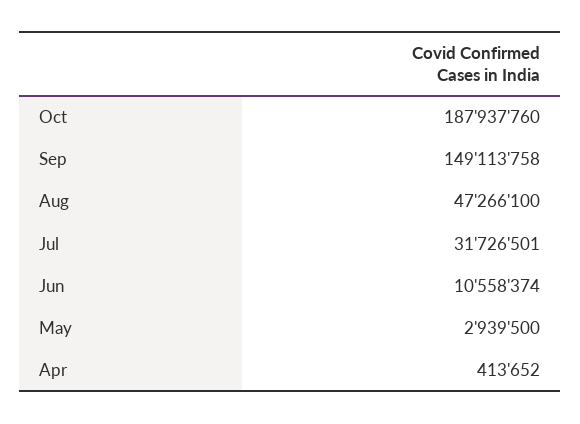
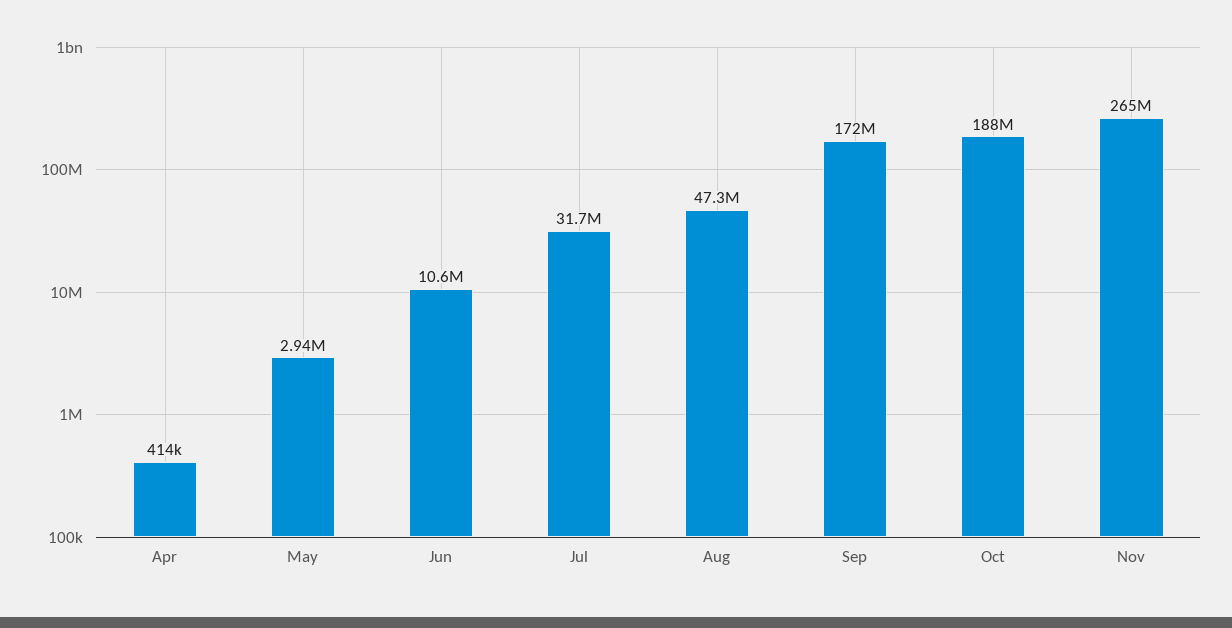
Sep: 149113758 -> 172000000
Nov: none -> 265000000

